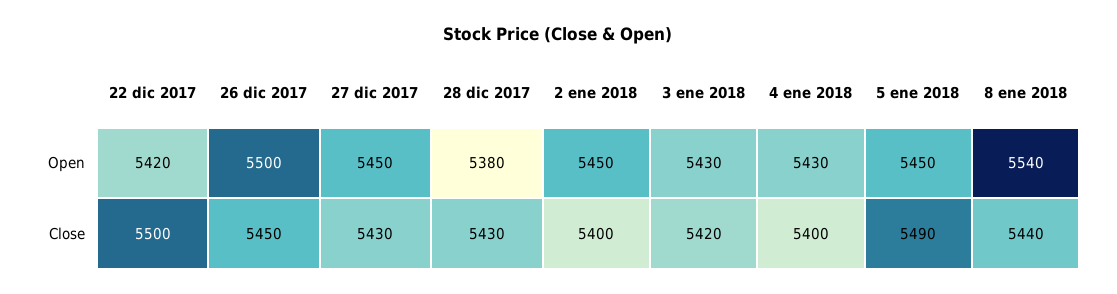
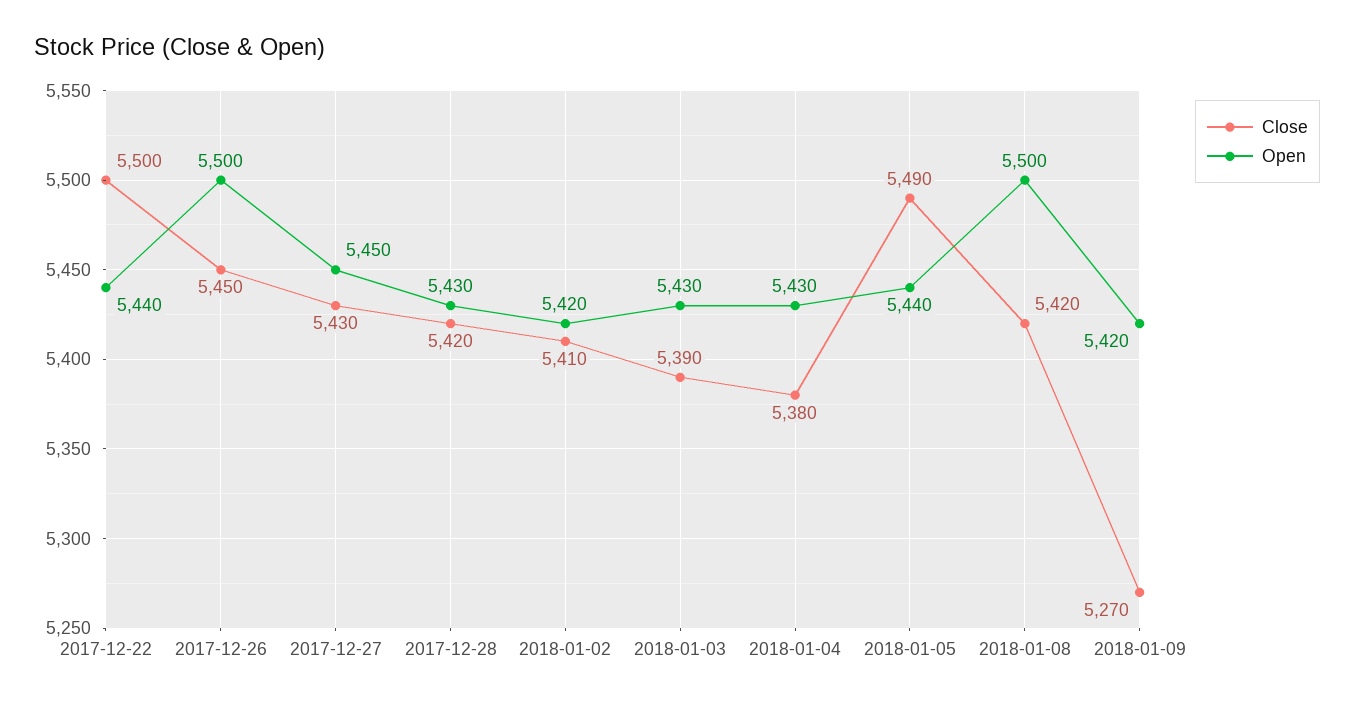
Open, 22 dic 2017: 5420 -> 5440
Open, 28 dic 2017: 5380 -> 5430
Open, 2 ene 2018: 5450 -> 5420
Open, 5 ene 2018: 5450 -> 5440
Open, 8 ene 2018: 5540 -> 5500
Close, 28 dic 2017: 5430 -> 5420
Close, 2 ene 2018: 5400 -> 5410
Close, 3 ene 2018: 5420 -> 5390
Close, 4 ene 2018: 5400 -> 5380
Close, 8 ene 2018: 5440 -> 5420
Close, 2018-01-09: none -> 5270
Open, 2018-01-09: none -> 5420

